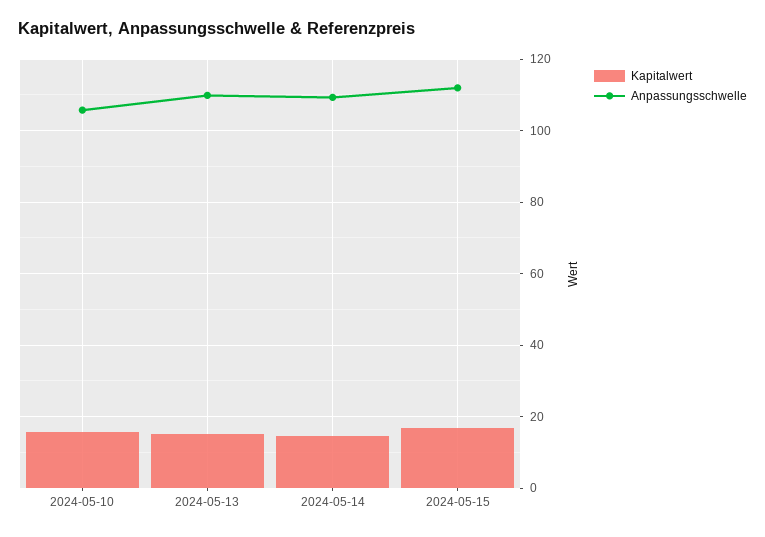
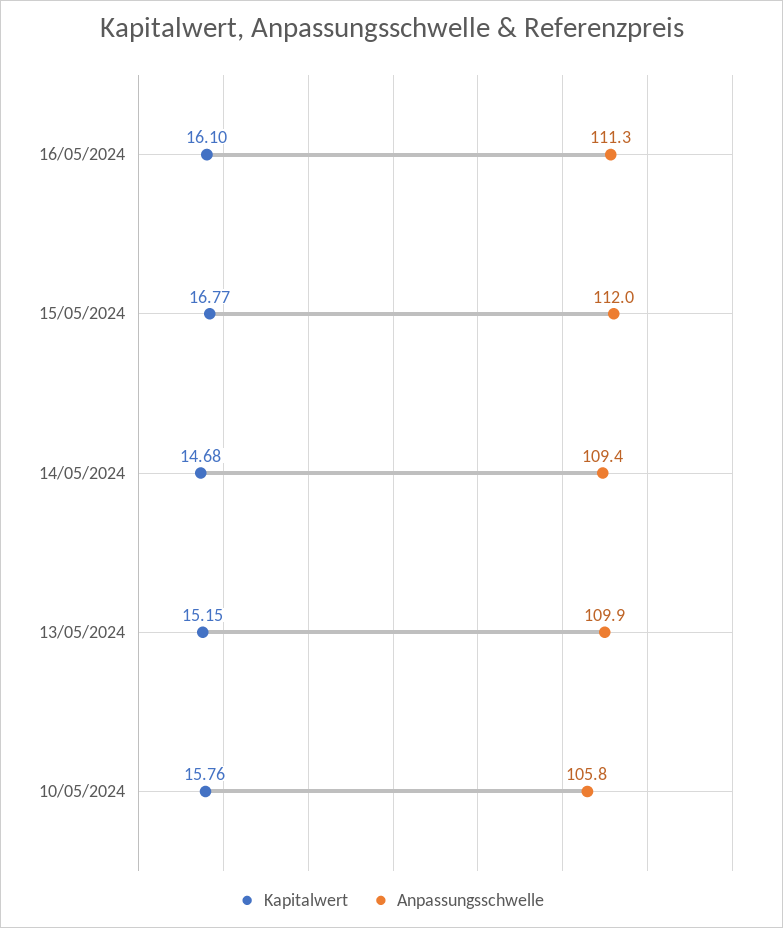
Kapitalwert, 16/05/2024: none -> 16.1
Anpassungsschwelle, 16/05/2024: none -> 111.3

